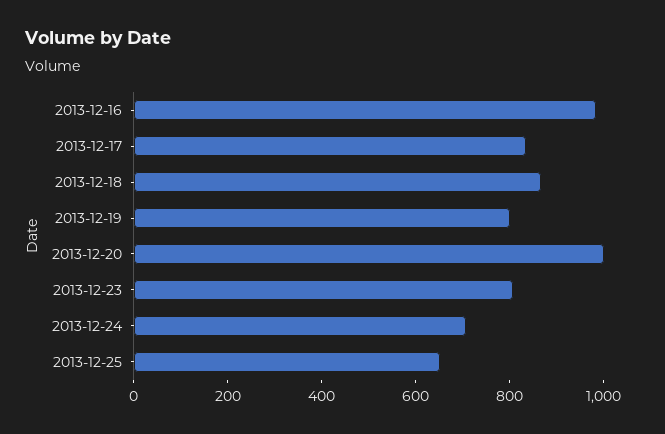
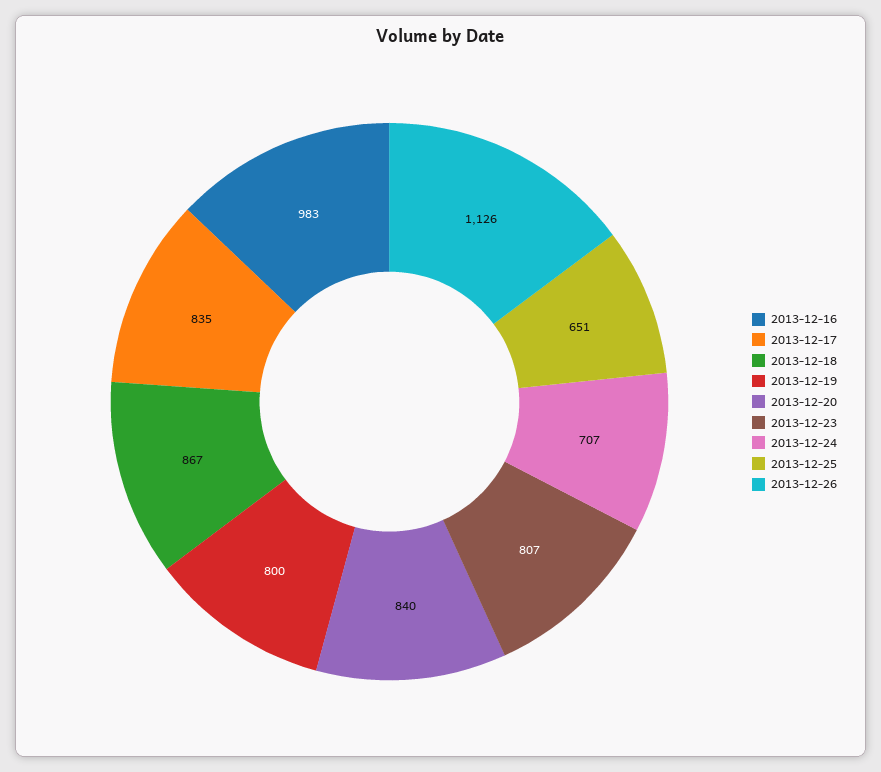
2013-12-20: 1000 -> 840
2013-12-26: none -> 1126

